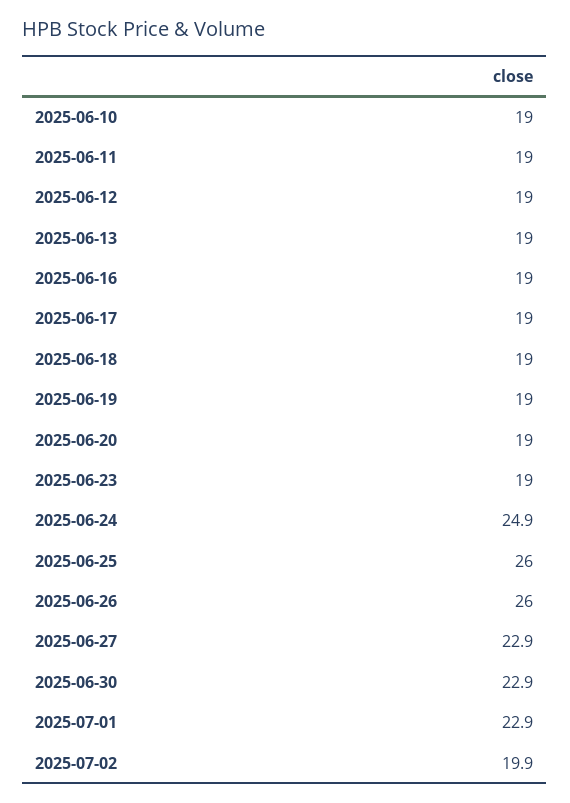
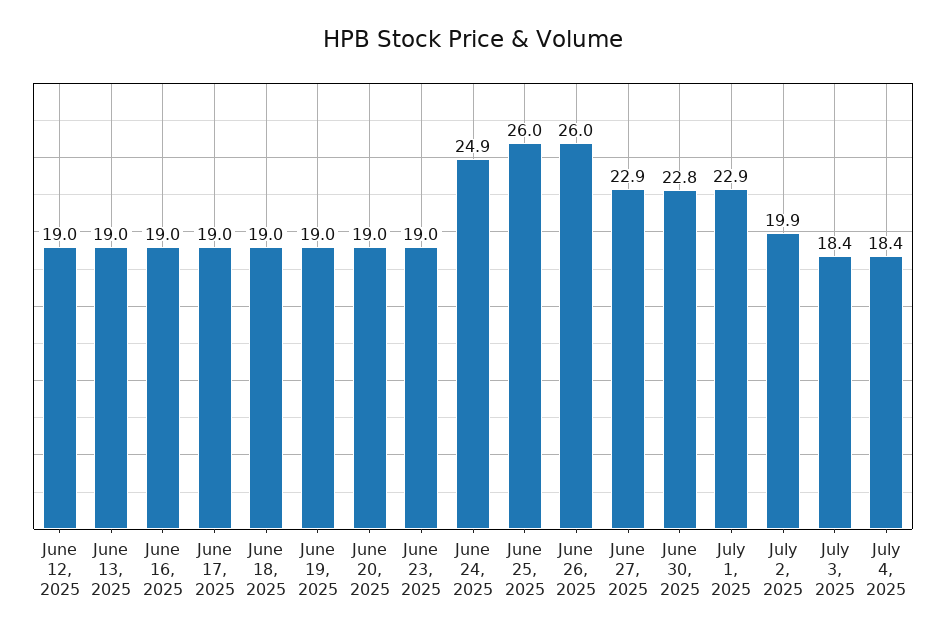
2025-06-10: 19 -> none
2025-06-11: 19 -> none
2025-06-30: 22.9 -> 22.8
July 3, 2025: none -> 18.4
July 4, 2025: none -> 18.4

